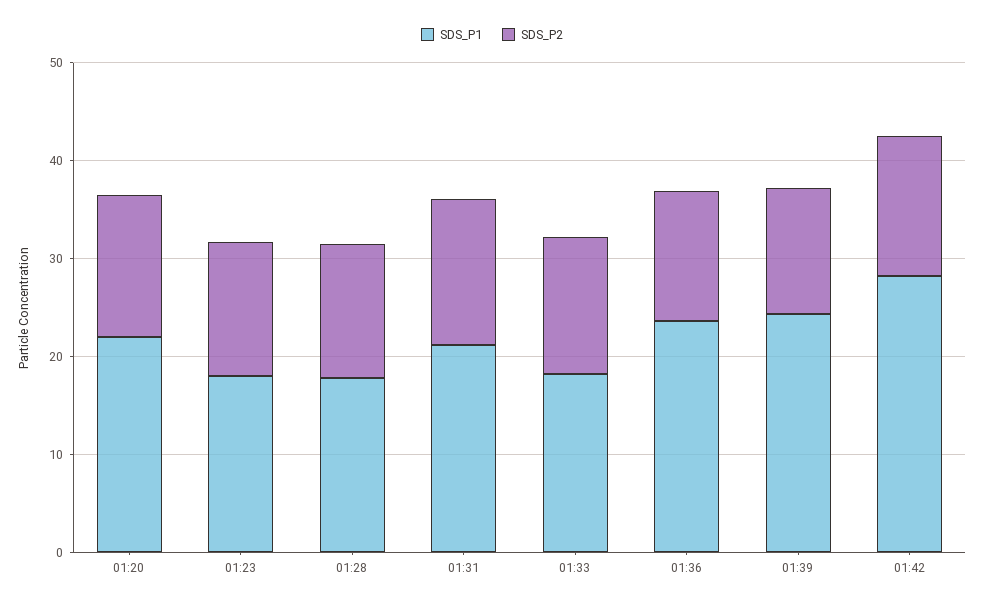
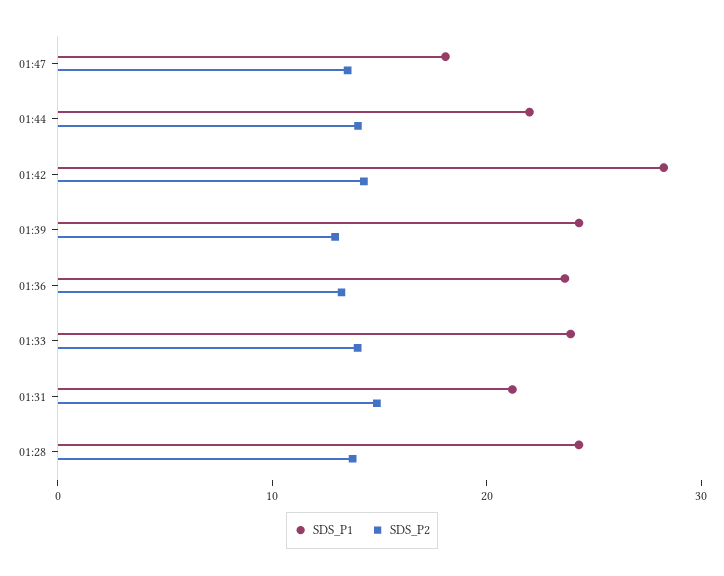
SDS_P1, 01:20: 22 -> none
SDS_P2, 01:20: 14 -> none
SDS_P1, 01:23: 18 -> none
SDS_P2, 01:23: 14 -> none
SDS_P1, 01:28: 18 -> 24
SDS_P1, 01:33: 18 -> 24
SDS_P1, 01:47: none -> 18
SDS_P2, 01:47: none -> 14
SDS_P1, 01:44: none -> 22
SDS_P2, 01:44: none -> 14

